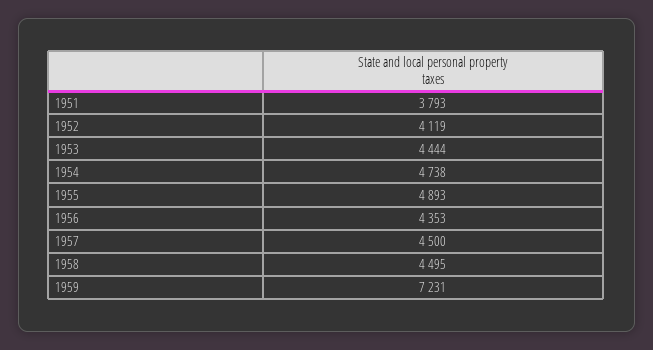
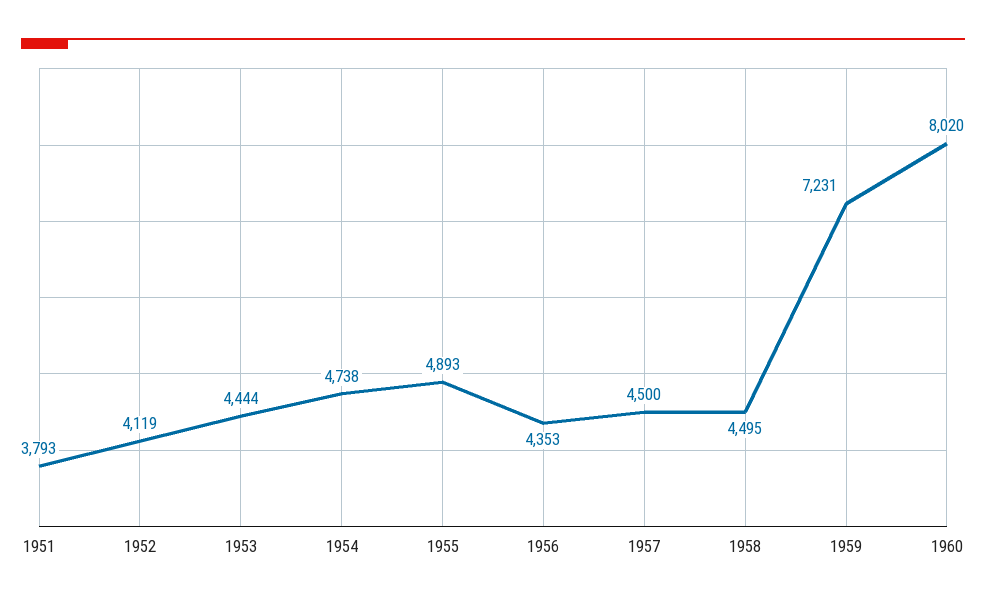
1960: none -> 8020

